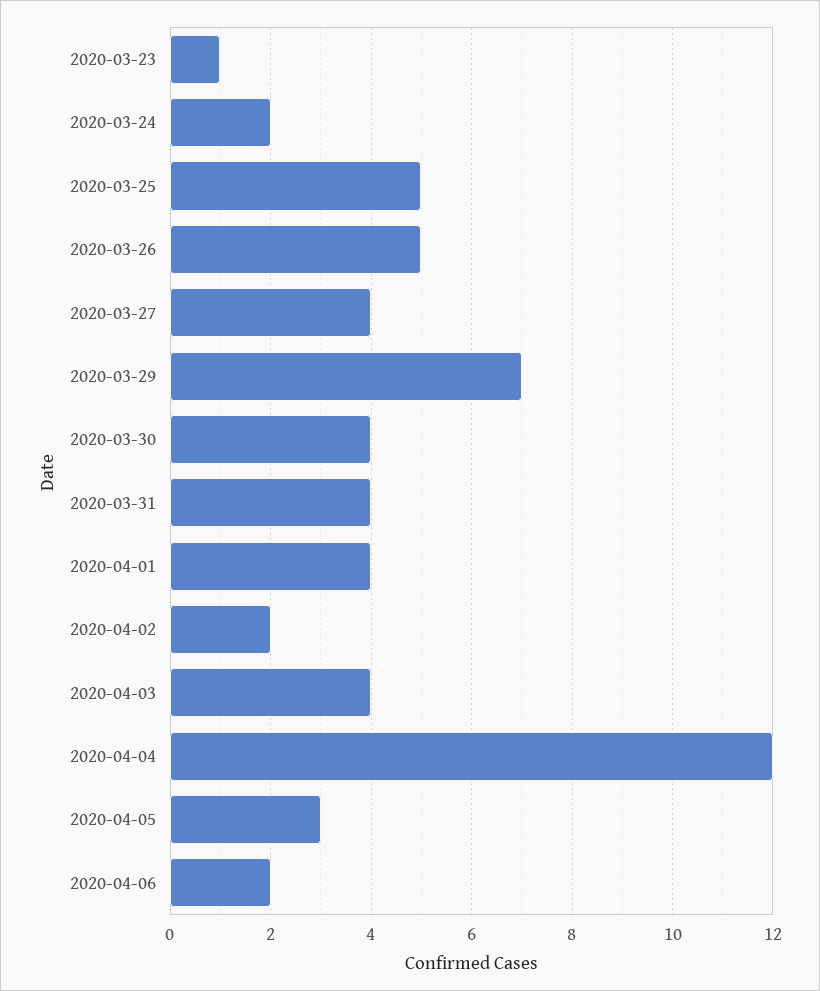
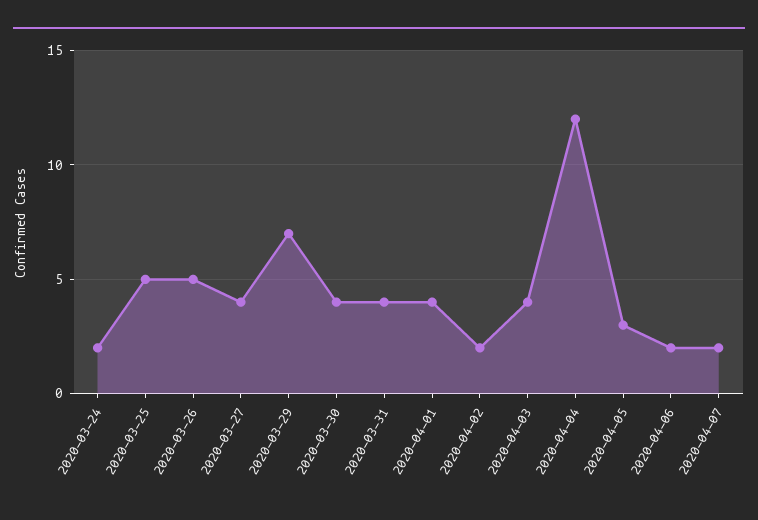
2020-03-23: 1 -> none
2020-04-07: none -> 2

